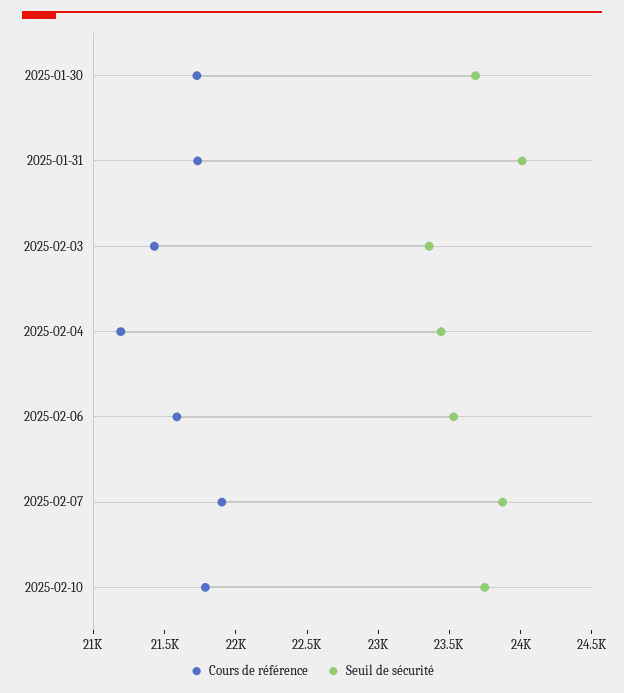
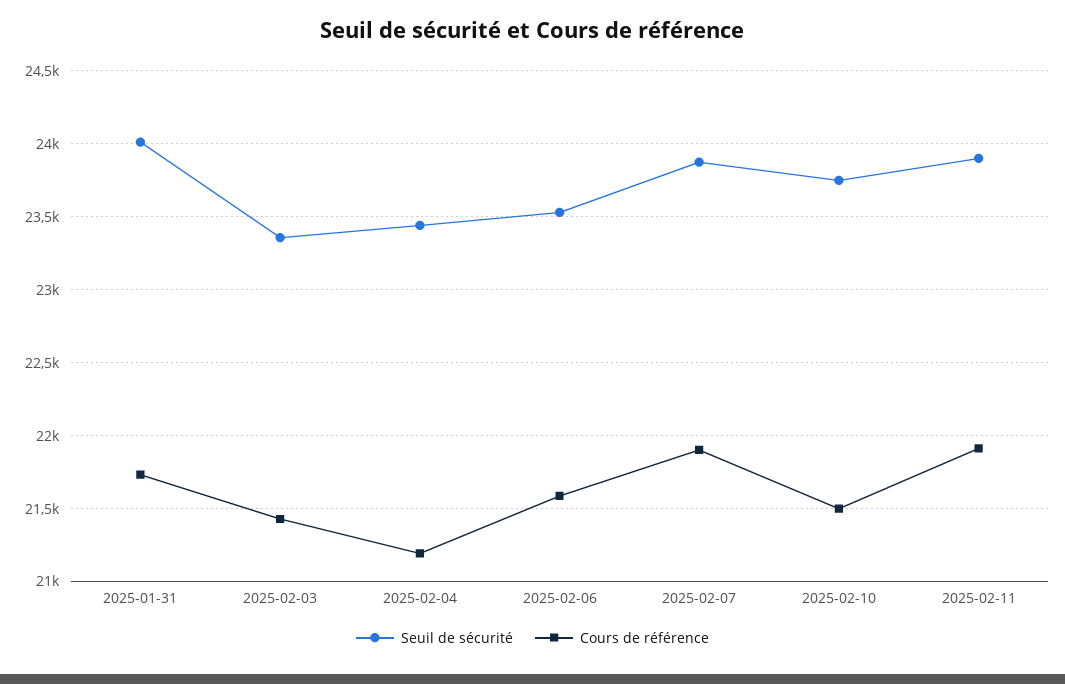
Cours de référence, 2025-01-30: 21700 -> none
Seuil de sécurité, 2025-01-30: 23700 -> none
Cours de référence, 2025-02-10: 21800 -> 21500
Seuil de sécurité, 2025-02-11: none -> 23900
Cours de référence, 2025-02-11: none -> 21900

